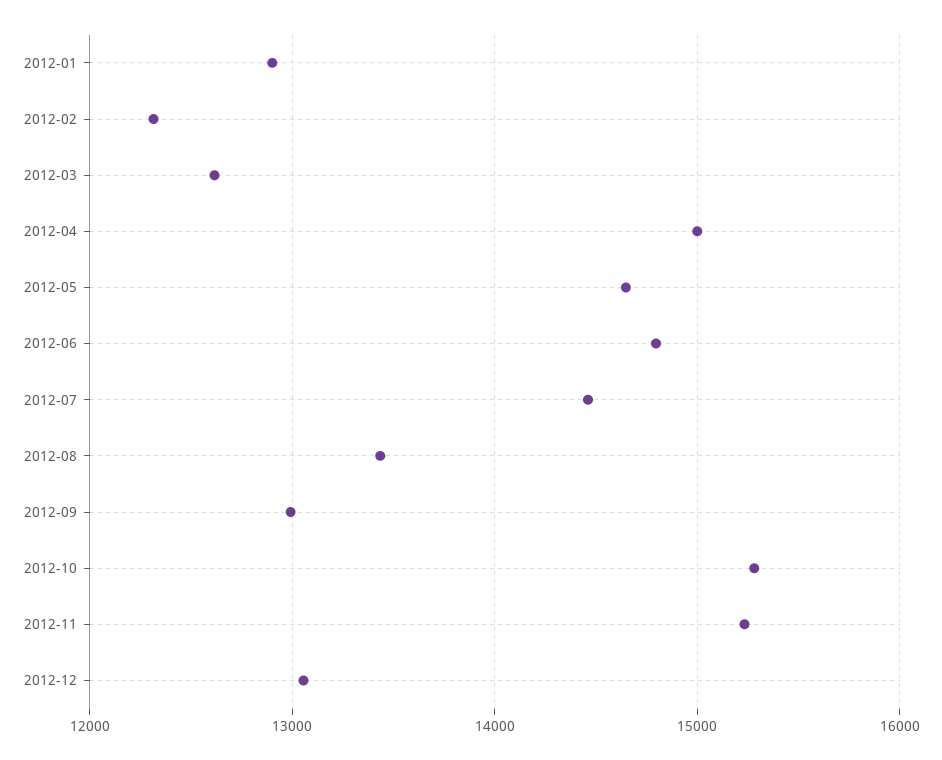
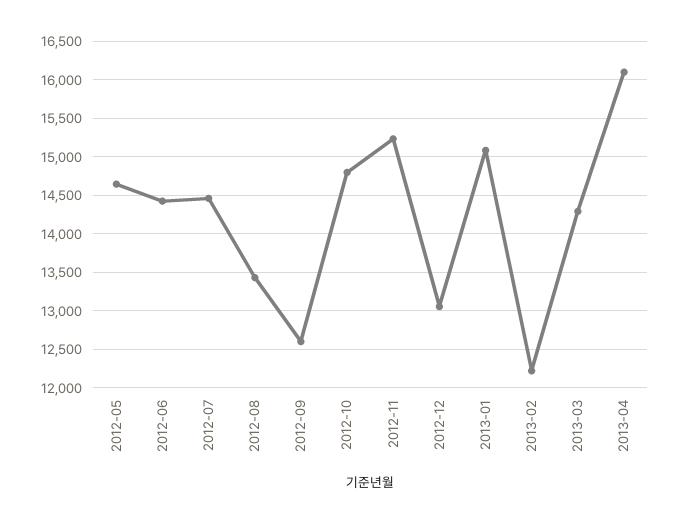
2012-01: 12900 -> none
2012-02: 12300 -> none
2012-03: 12600 -> none
2012-04: 15000 -> none
2012-06: 14800 -> 14400
2012-09: 13000 -> 12600
2012-10: 15300 -> 14800
2013-01: none -> 15100
2013-02: none -> 12200
2013-03: none -> 14300
2013-04: none -> 16100

